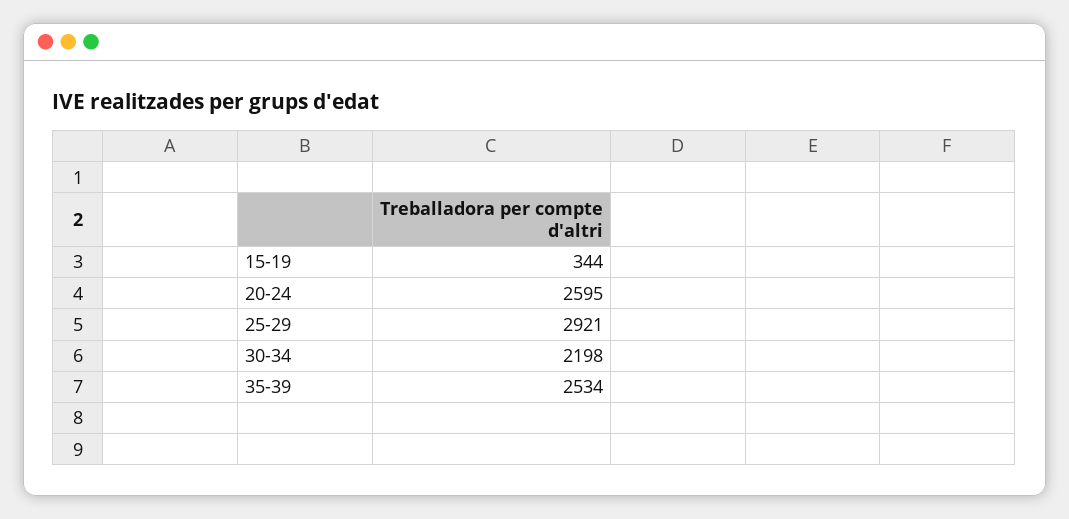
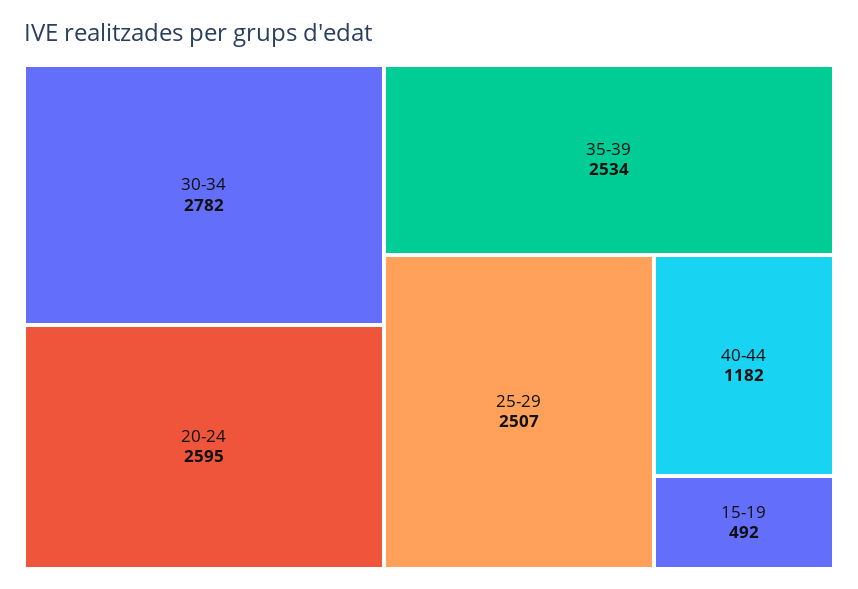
15-19: 344 -> 492
25-29: 2921 -> 2507
30-34: 2198 -> 2782
40-44: none -> 1182

